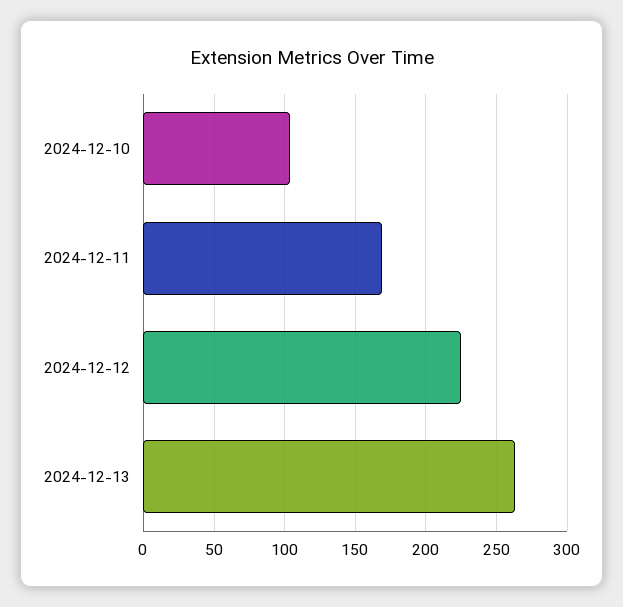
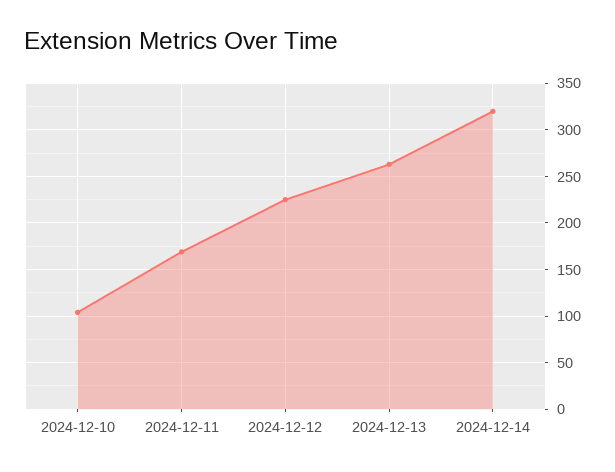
2024-12-14: none -> 320

